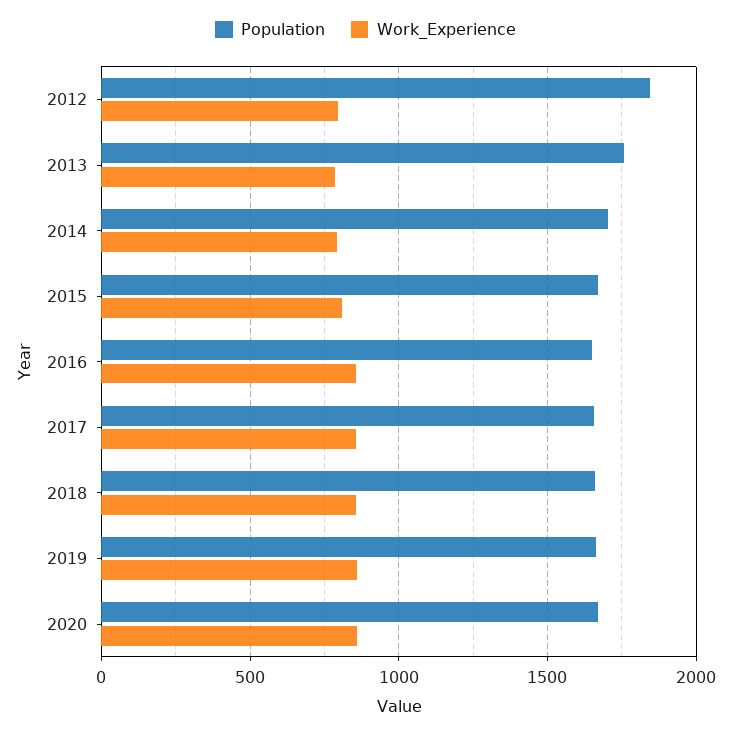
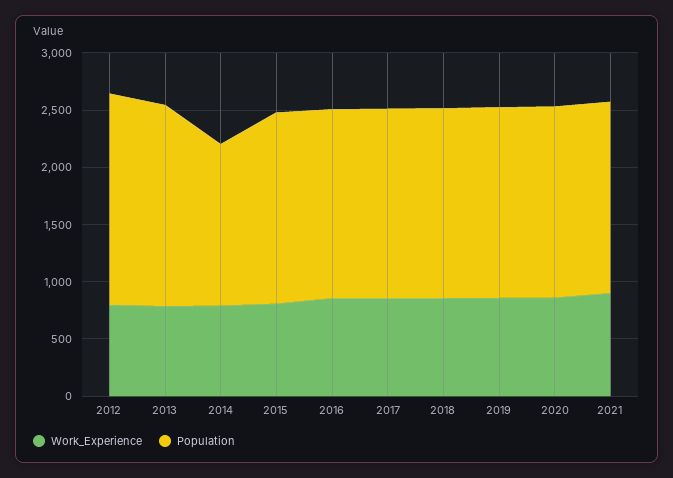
Population, 2014: 1700 -> 1400
Work_Experience, 2021: none -> 900
Population, 2021: none -> 1700

